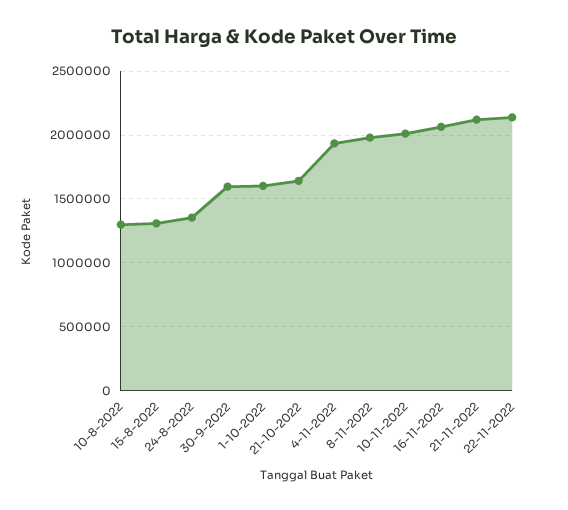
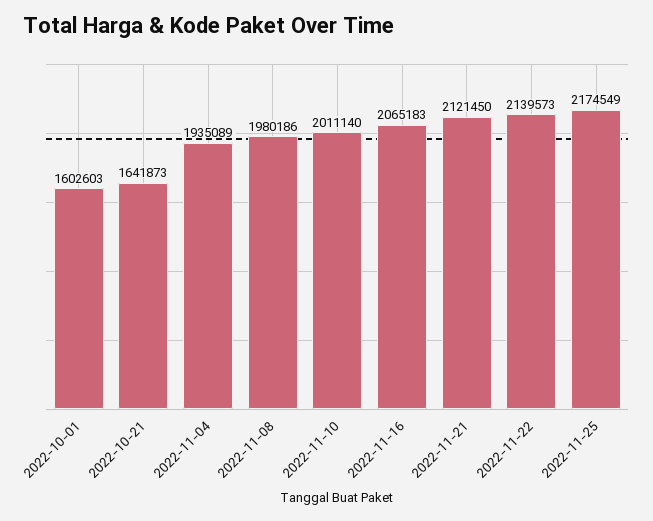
10-8-2022: 1300000 -> none
15-8-2022: 1300000 -> none
24-8-2022: 1350000 -> none
30-9-2022: 1600000 -> none
2022-11-25: none -> 2174549

